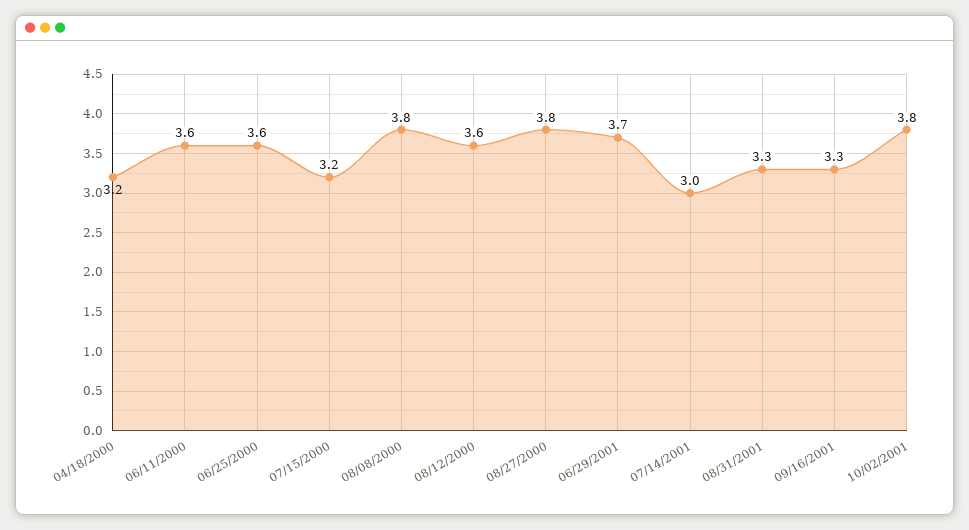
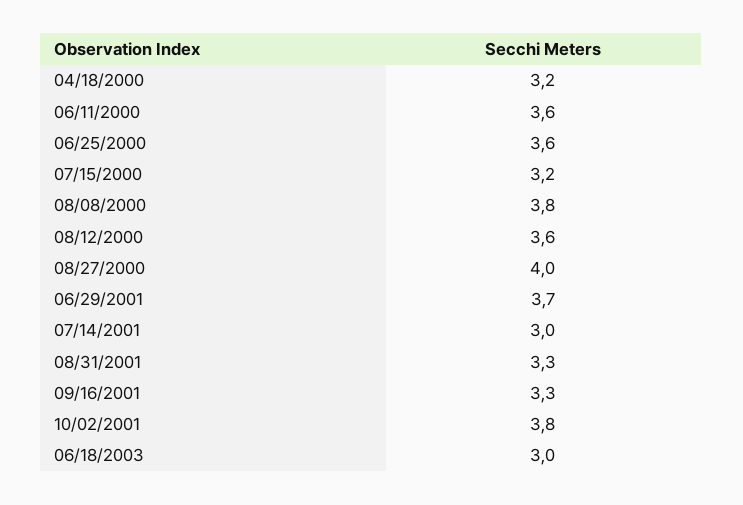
08/27/2000: 3.8 -> 4
06/18/2003: none -> 3

